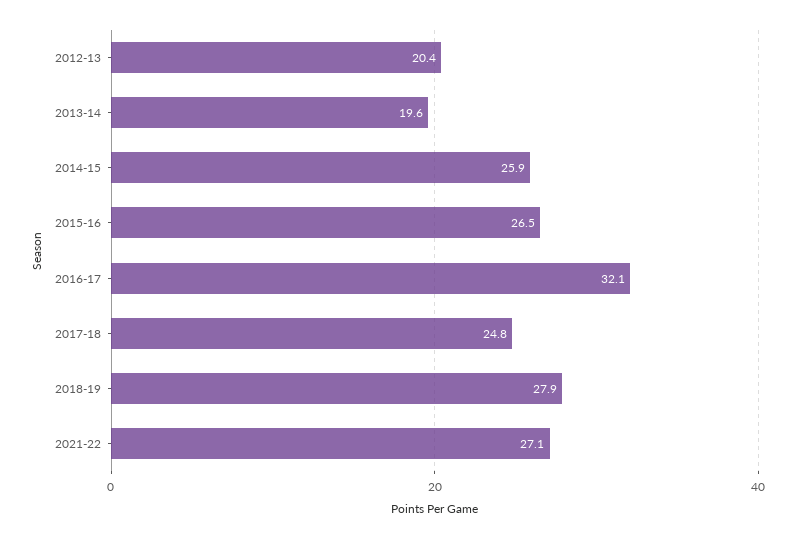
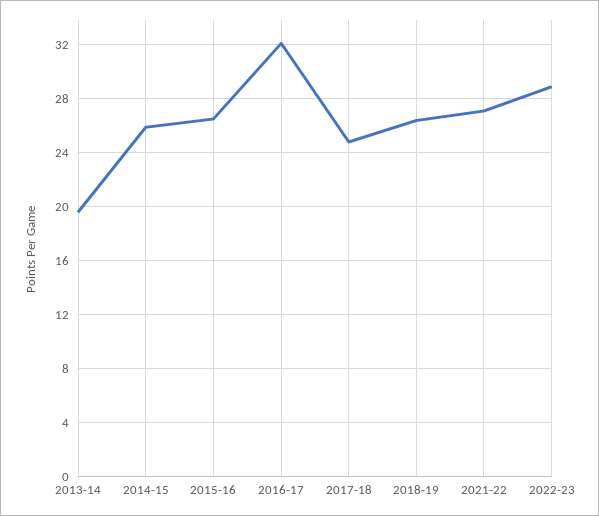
2012-13: 20.4 -> none
2018-19: 27.9 -> 26.5
2022-23: none -> 29

